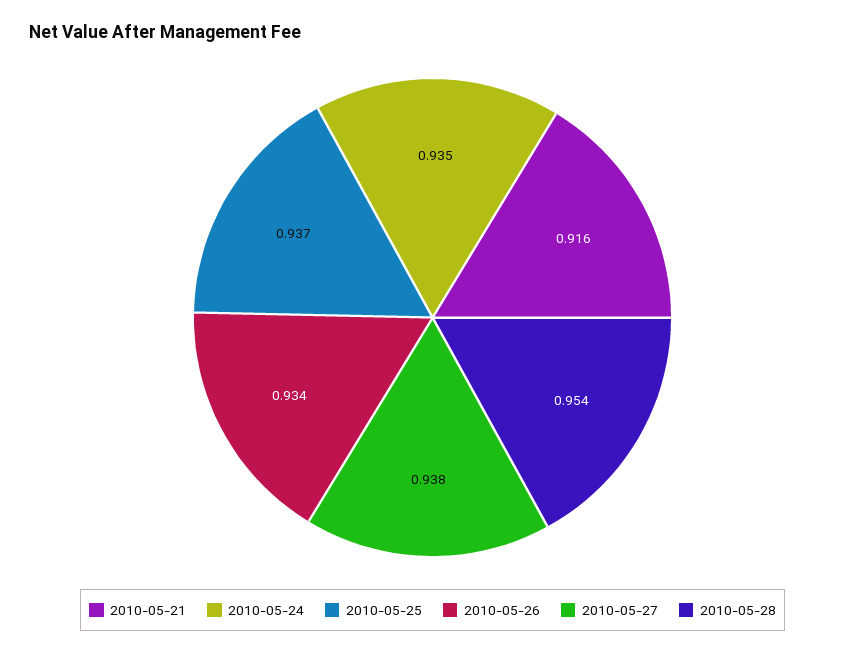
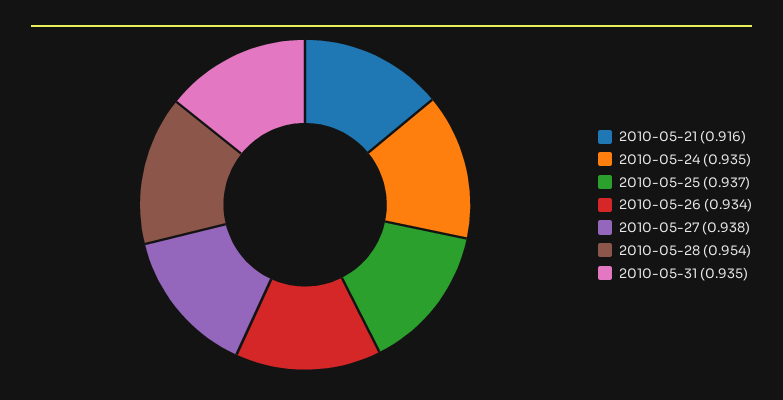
2010-05-31: none -> 0.935

